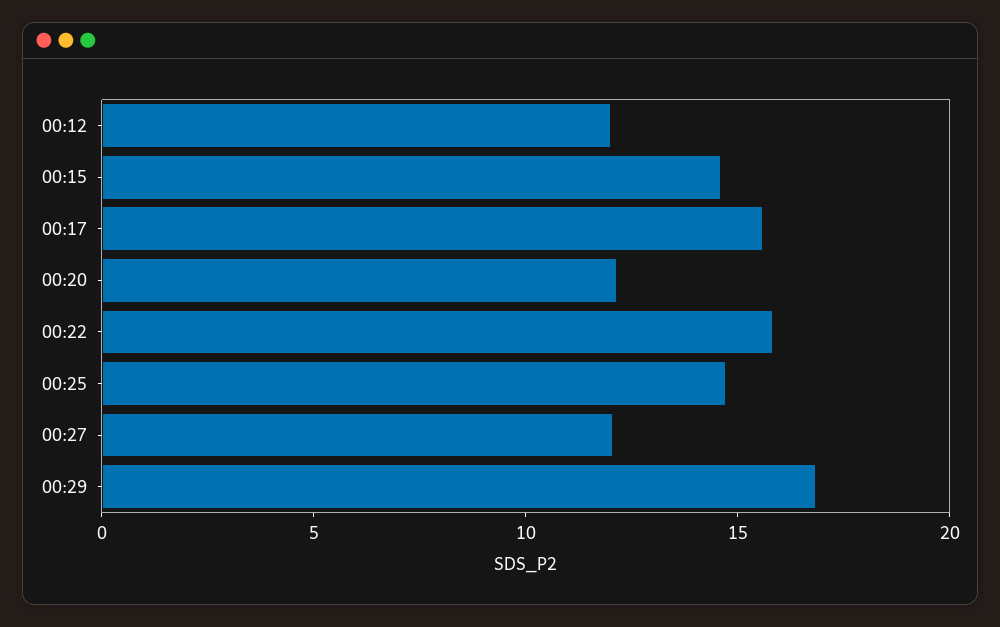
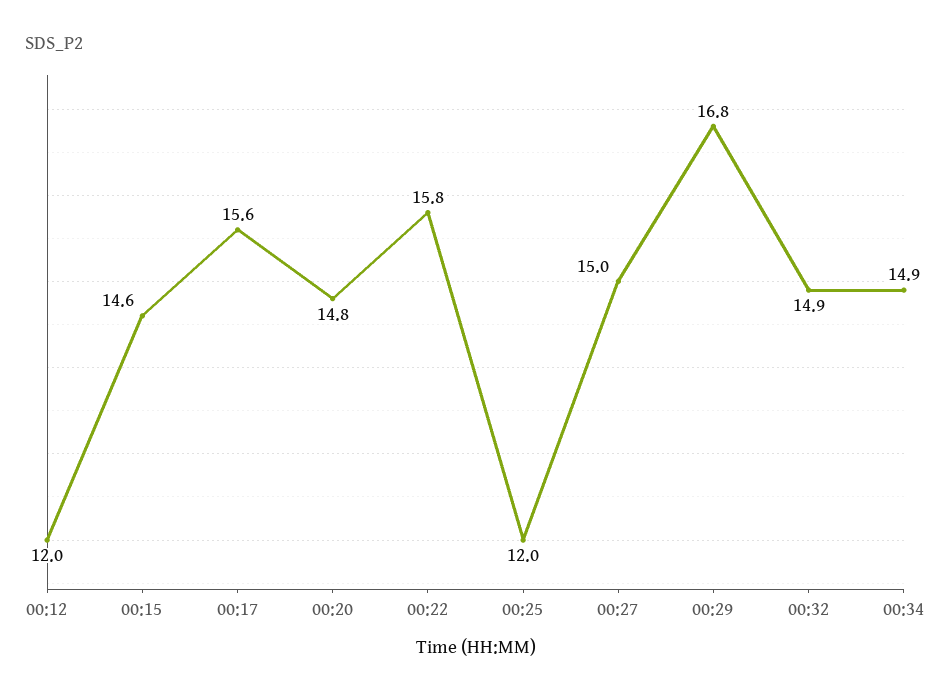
00:20: 12 -> 14.8
00:25: 15 -> 12
00:27: 12 -> 15
00:32: none -> 14.9
00:34: none -> 14.9

